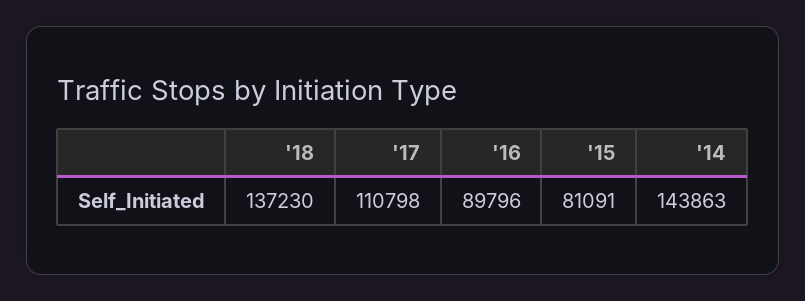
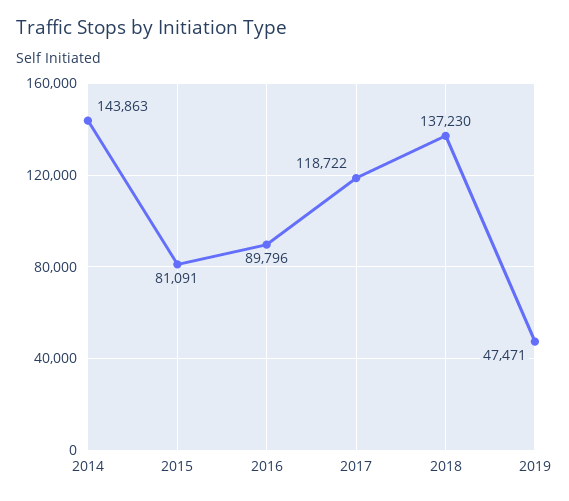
'17: 110798 -> 118722
2019: none -> 47471

